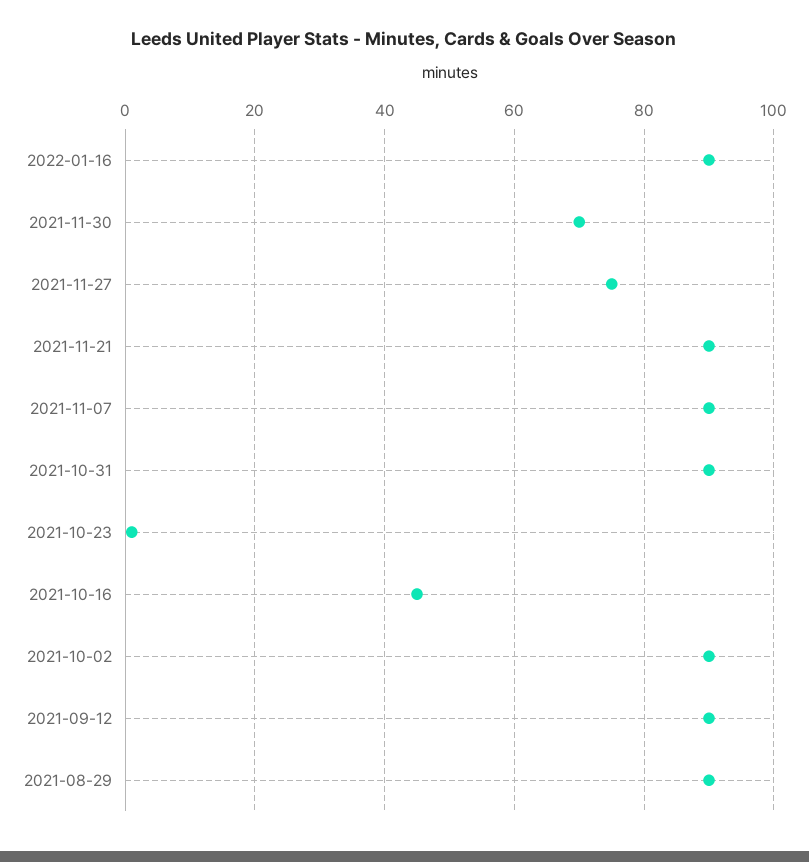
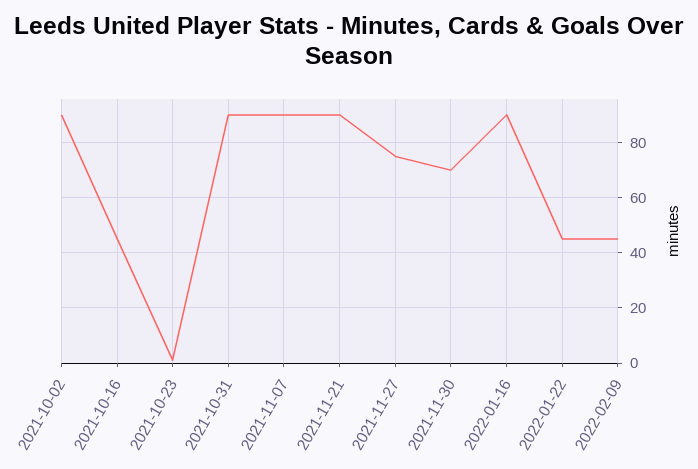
2021-09-12: 90 -> none
2021-08-29: 90 -> none
2022-01-22: none -> 45
2022-02-09: none -> 45

